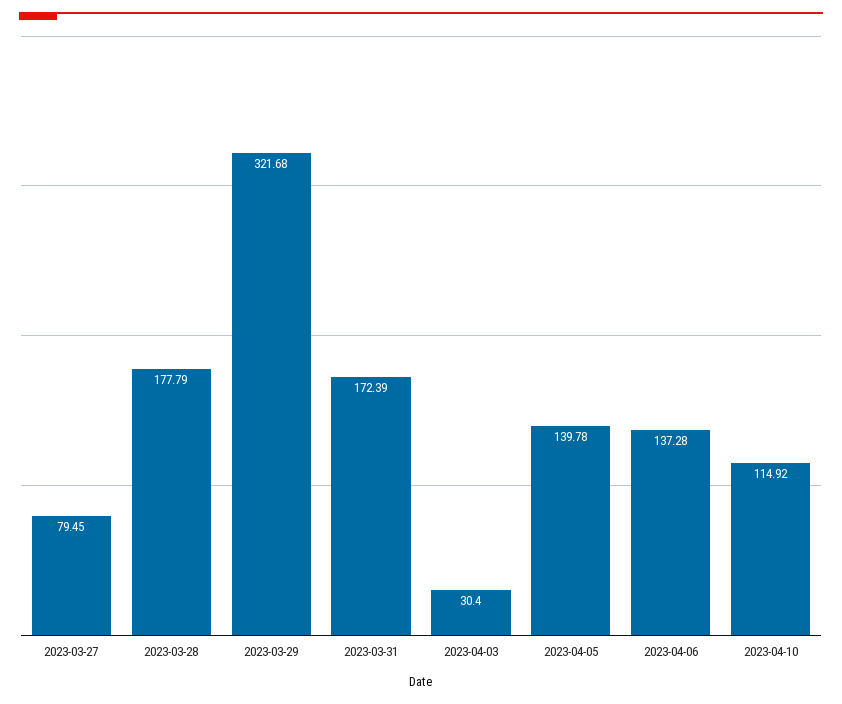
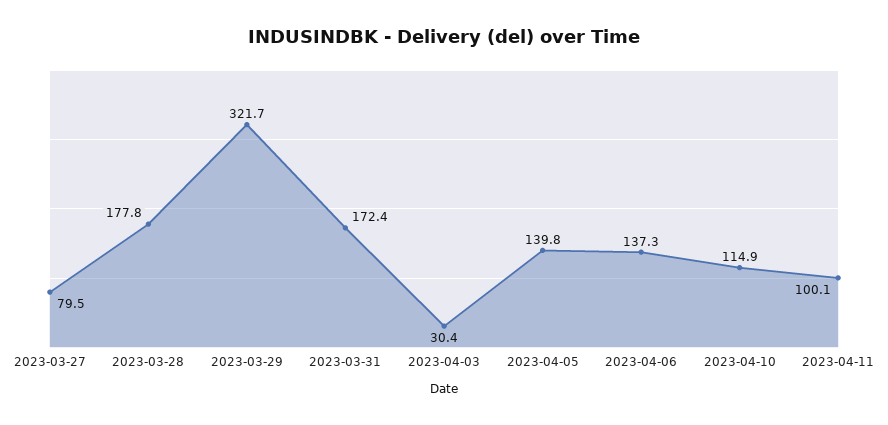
2023-04-11: none -> 100.1

